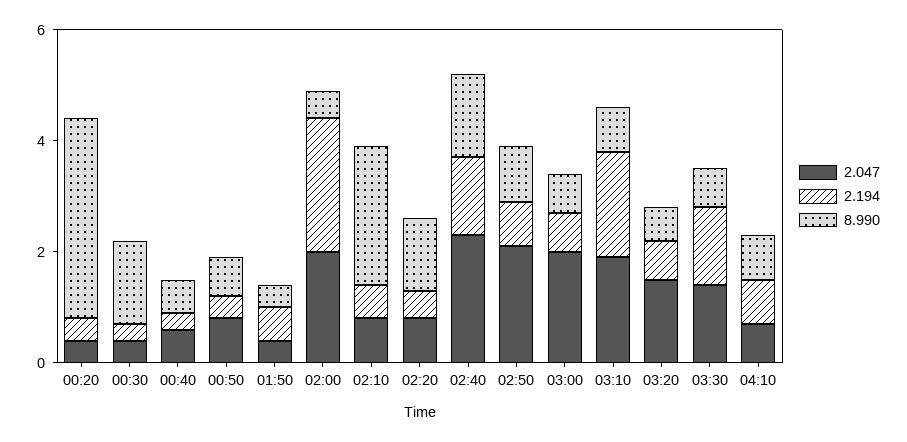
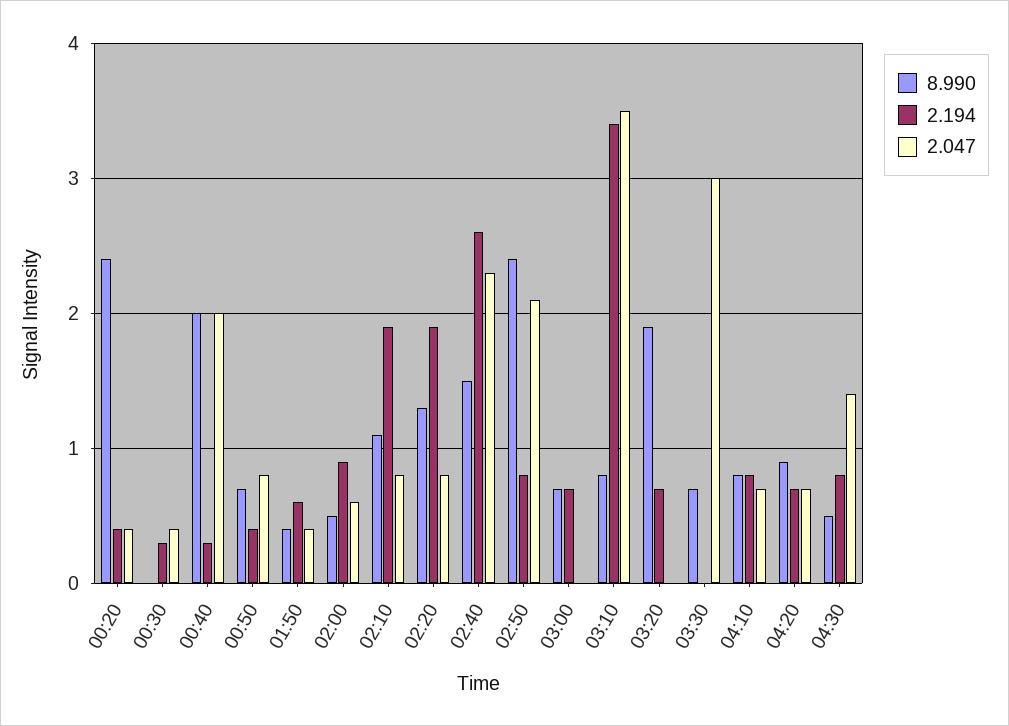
8.990, 00:20: 3.5 -> 2.4
8.990, 00:30: 1.5 -> 0
2.047, 00:40: 0.5 -> 2
8.990, 00:40: 0.5 -> 2
2.047, 02:00: 2 -> 0.6
2.194, 02:00: 2.5 -> 0.9
2.194, 02:10: 0.5 -> 1.9
8.990, 02:10: 2.5 -> 1.1
2.194, 02:20: 0.5 -> 1.9
2.194, 02:40: 1.5 -> 2.6
8.990, 02:50: 1 -> 2.4
2.047, 03:00: 2 -> 0
2.047, 03:10: 2 -> 3.5
2.194, 03:10: 2 -> 3.4
2.047, 03:20: 1.5 -> 0
8.990, 03:20: 0.5 -> 1.9
2.047, 03:30: 1.5 -> 3
2.194, 03:30: 1.5 -> 0
8.990, 04:20: none -> 0.9
2.194, 04:20: none -> 0.7
2.047, 04:20: none -> 0.7
8.990, 04:30: none -> 0.5
2.194, 04:30: none -> 0.8
2.047, 04:30: none -> 1.4

